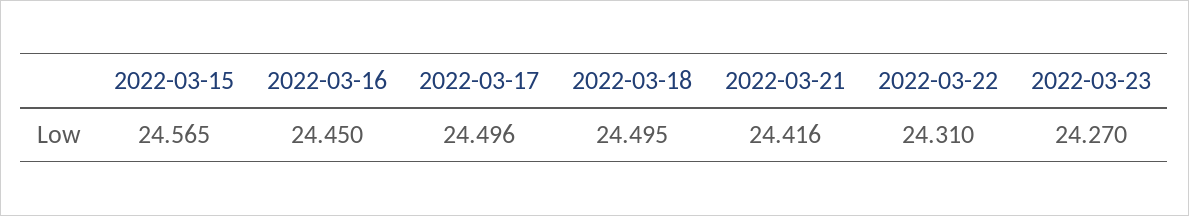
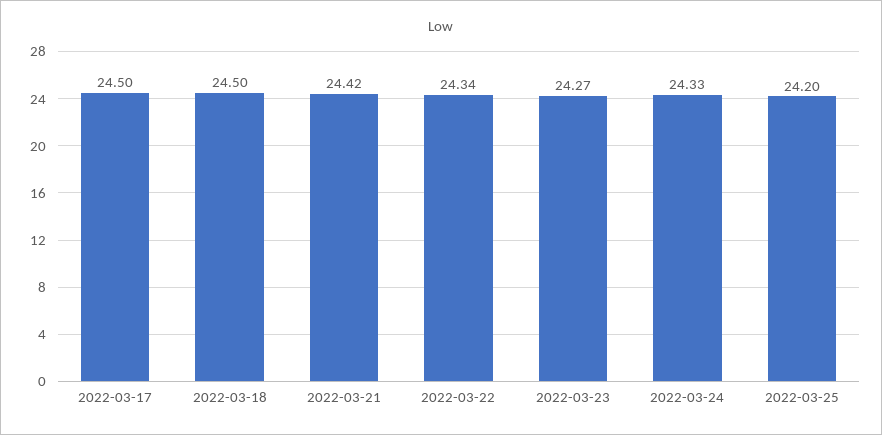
2022-03-15: 24.565 -> none
2022-03-16: 24.45 -> none
2022-03-22: 24.31 -> 24.34
2022-03-24: none -> 24.33
2022-03-25: none -> 24.2

